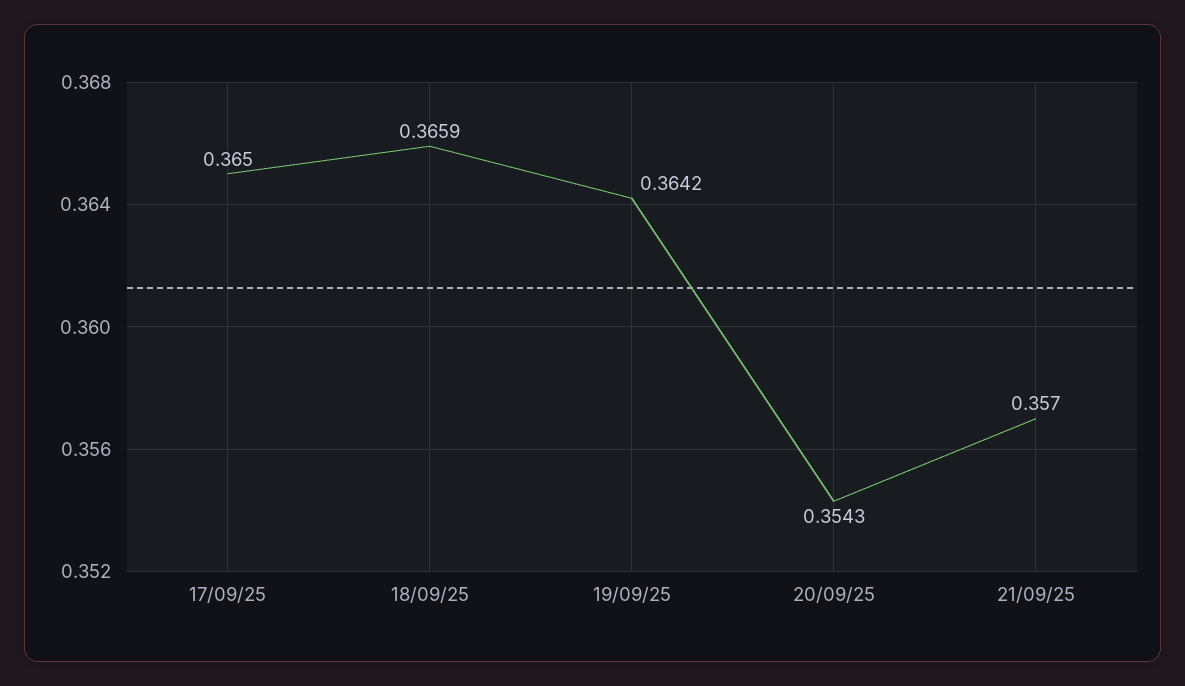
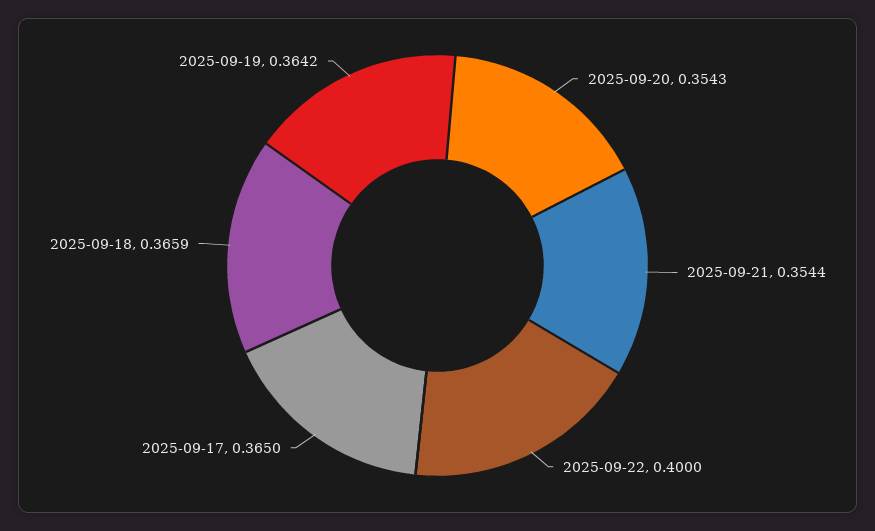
21/09/25: 0.357 -> 0.3544
2025-09-22: none -> 0.4

